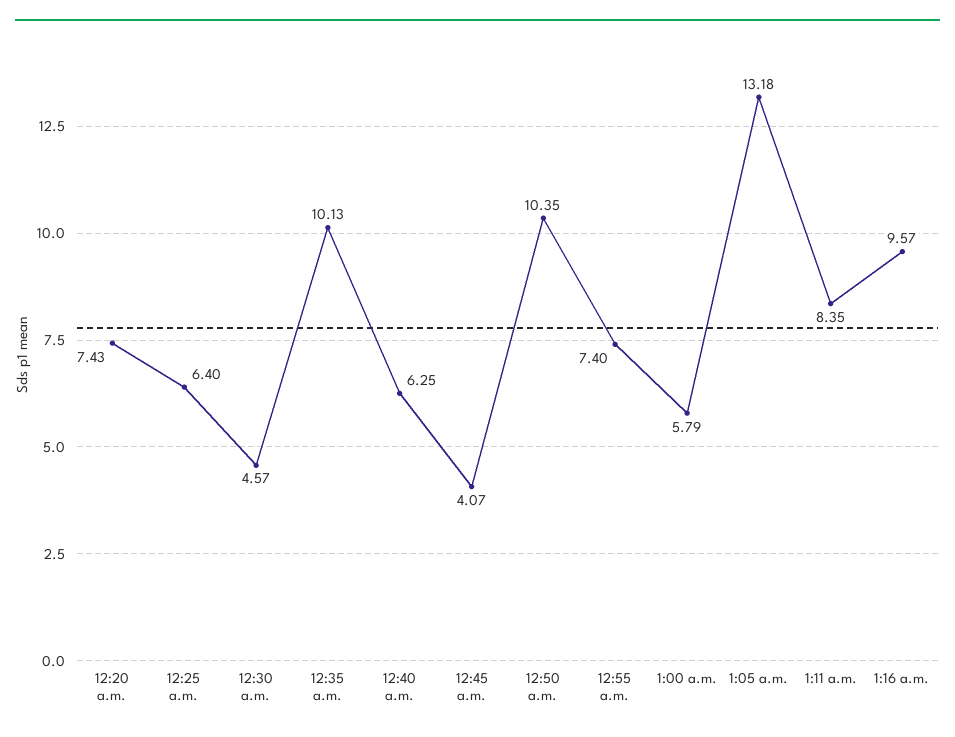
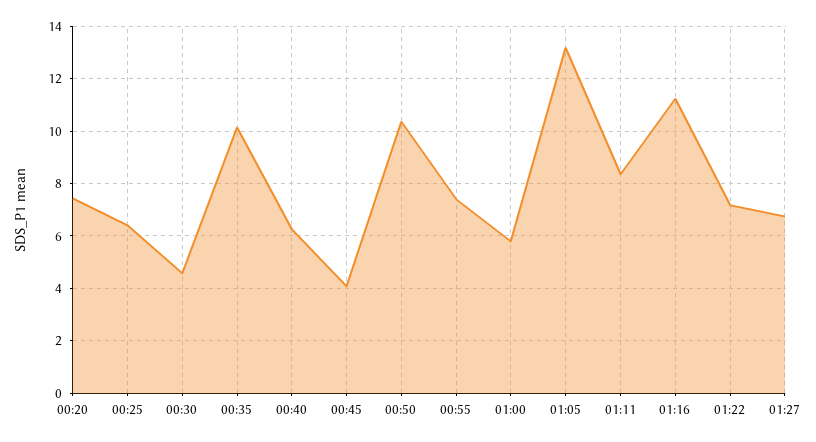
1:16 a.m.: 9.57 -> 11.25
01:22: none -> 7.25
01:27: none -> 6.75

